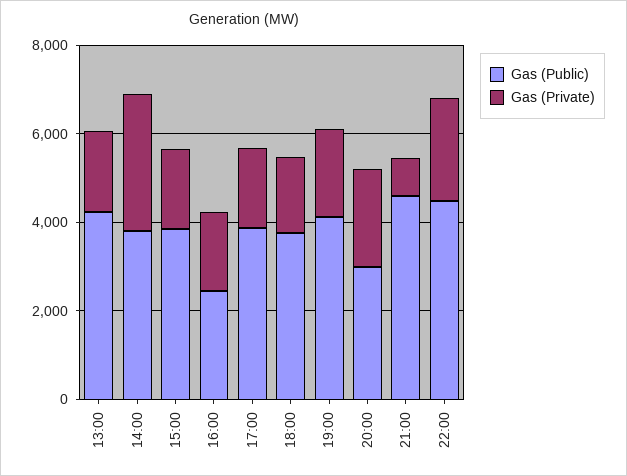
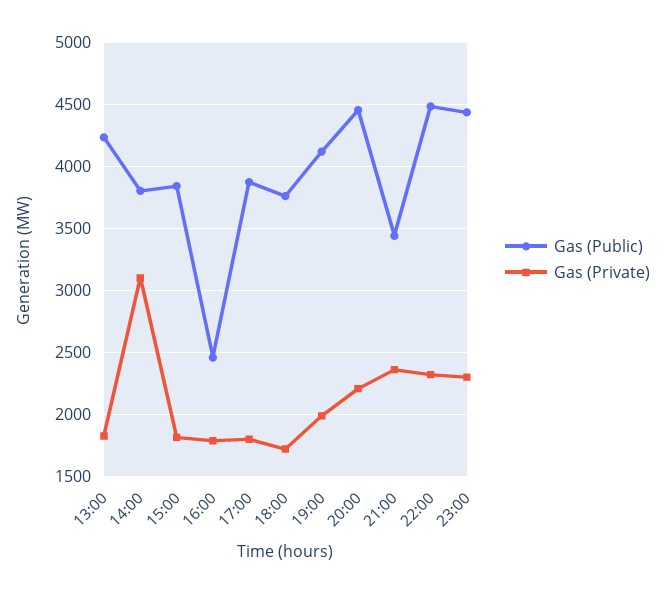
Gas (Public), 20:00: 3000 -> 4450
Gas (Public), 21:00: 4500 -> 3450
Gas (Private), 21:00: 1000 -> 2350
Gas (Public), 23:00: none -> 4450
Gas (Private), 23:00: none -> 2300

